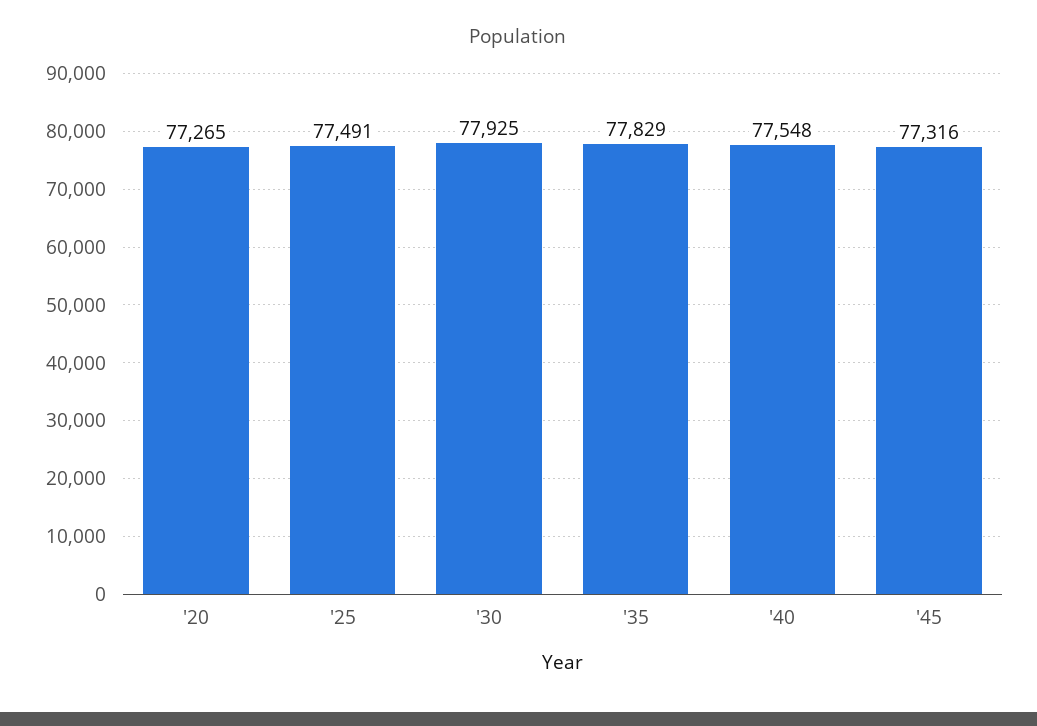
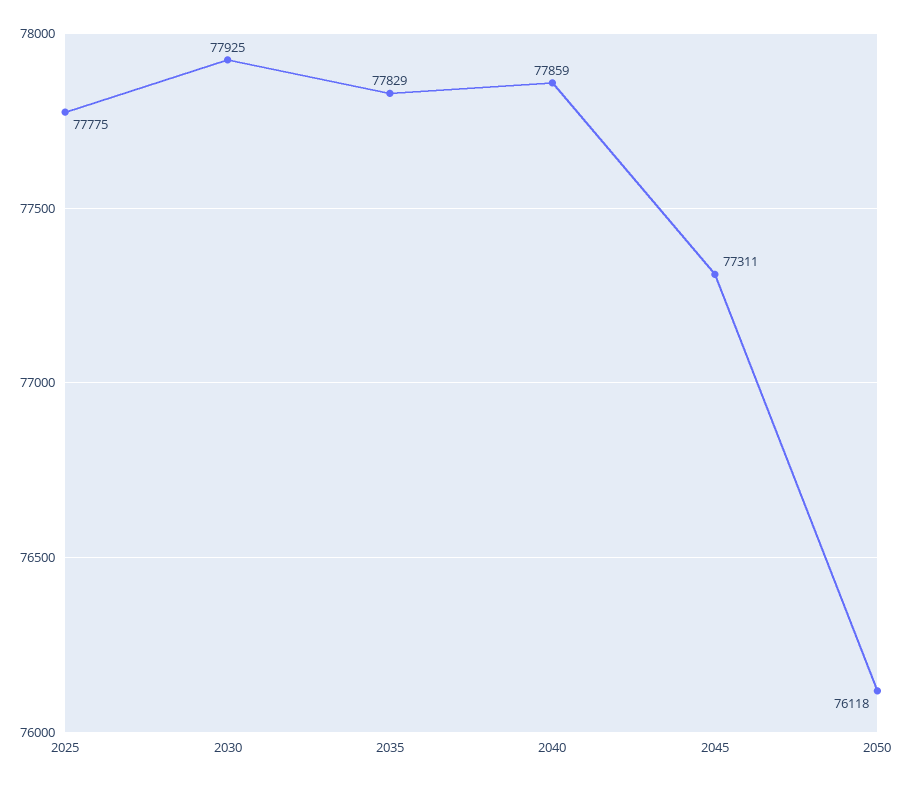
'20: 77265 -> none
'25: 77491 -> 77775
'40: 77548 -> 77859
'45: 77316 -> 77311
2050: none -> 76118

